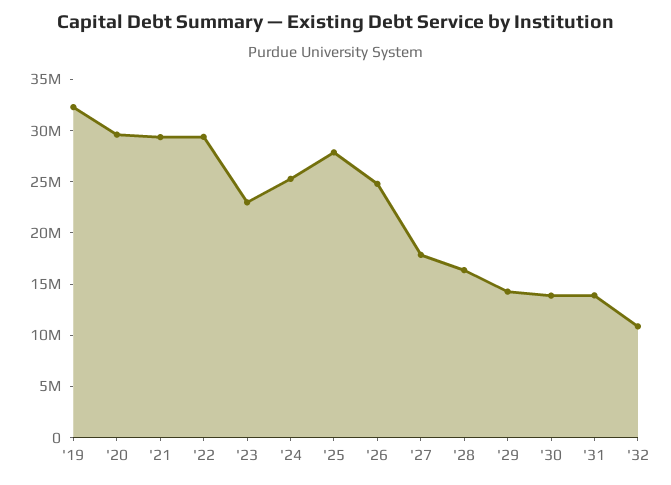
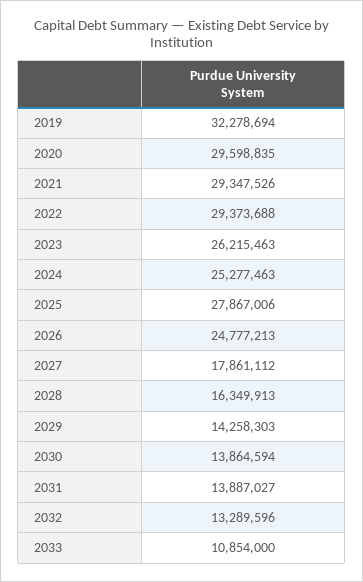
'23: 23000000 -> 26215463
'32: 11000000 -> 13289596
2033: none -> 10854000

